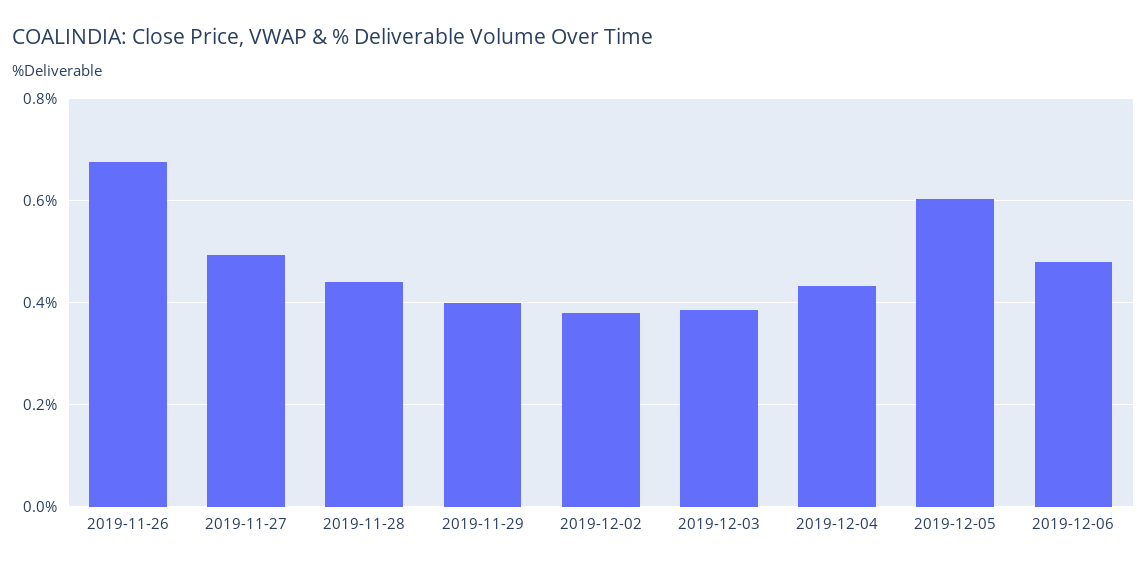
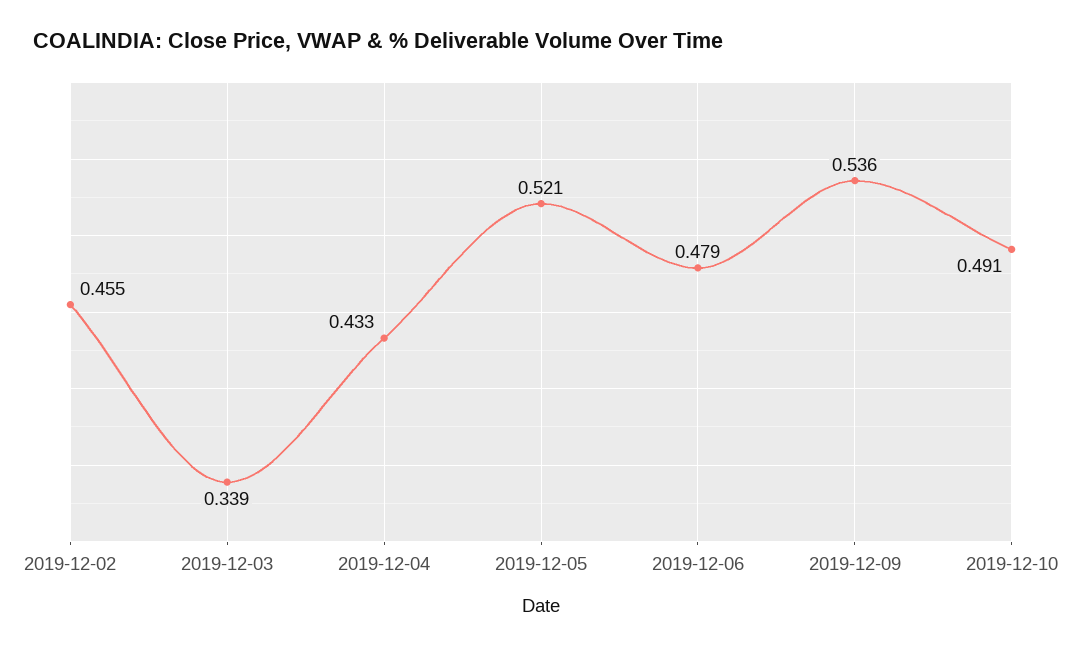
2019-11-26: 0.68 -> none
2019-11-27: 0.5 -> none
2019-11-28: 0.44 -> none
2019-11-29: 0.4 -> none
2019-12-02: 0.38 -> 0.455
2019-12-03: 0.38 -> 0.339
2019-12-05: 0.6 -> 0.521
2019-12-09: none -> 0.536
2019-12-10: none -> 0.491

